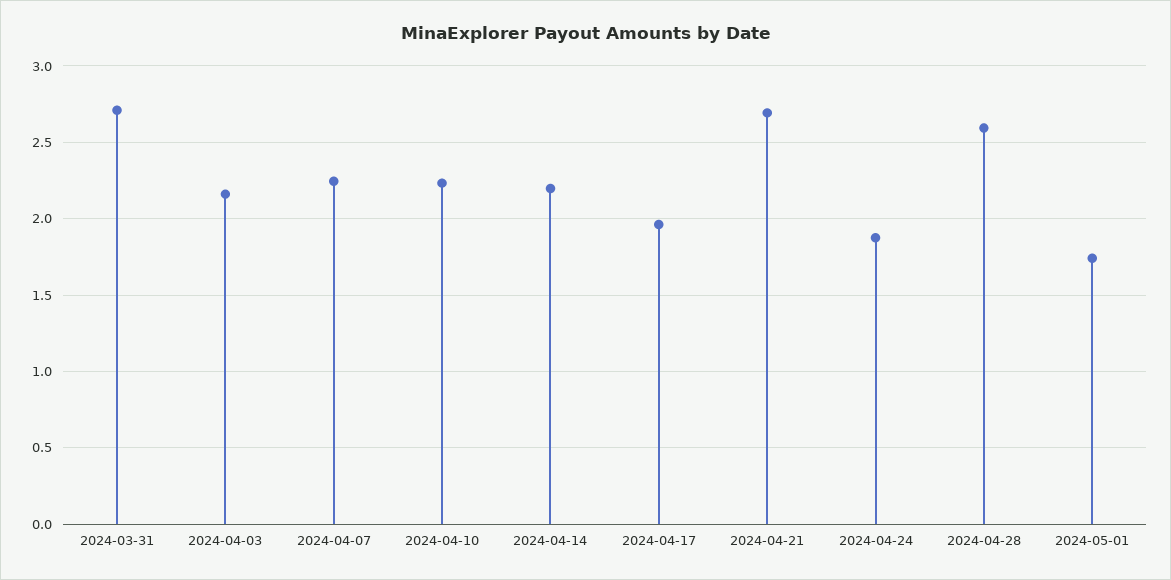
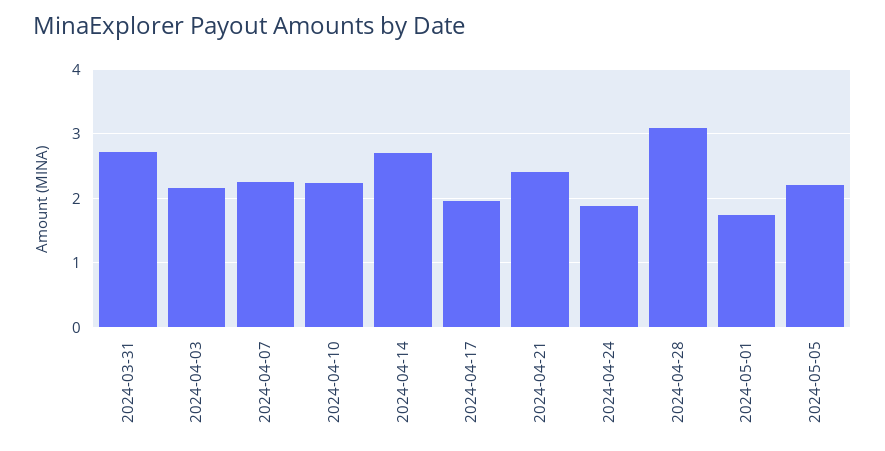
2024-04-14: 2.2 -> 2.7
2024-04-21: 2.7 -> 2.4
2024-04-28: 2.6 -> 3.1
2024-05-05: none -> 2.2

